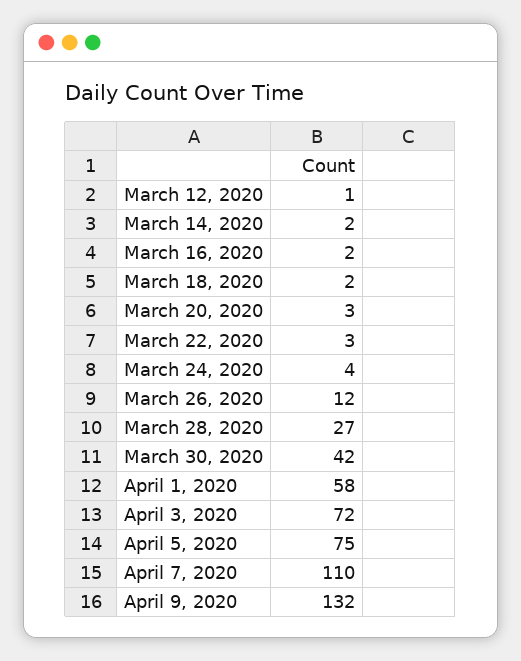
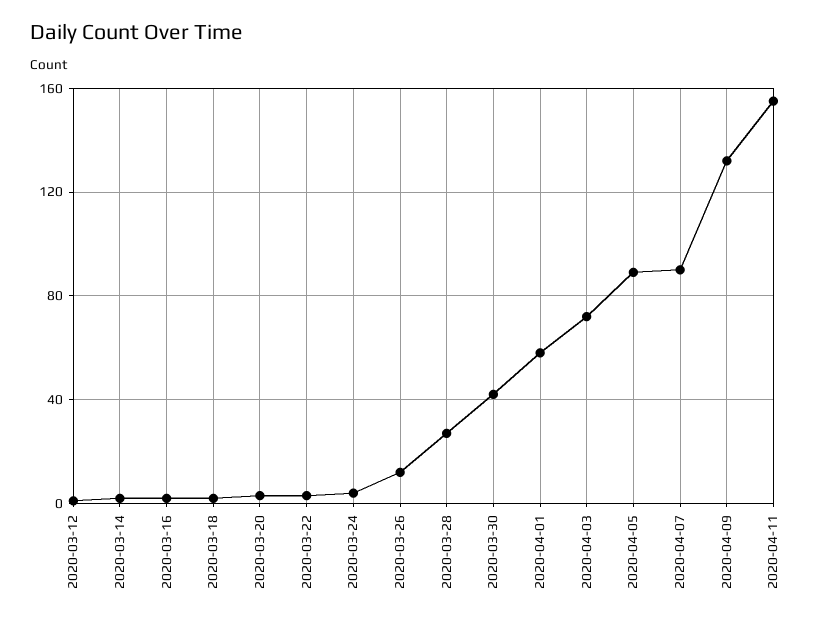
April 5, 2020: 75 -> 90
April 7, 2020: 110 -> 90
2020-04-11: none -> 155

